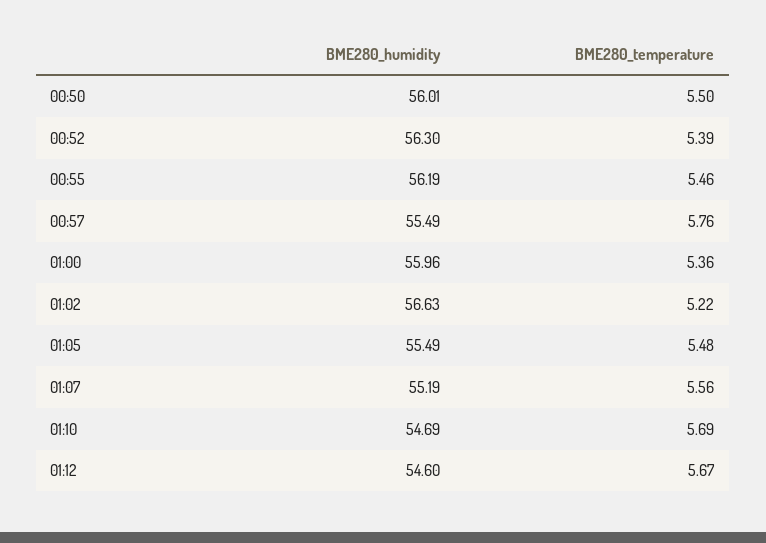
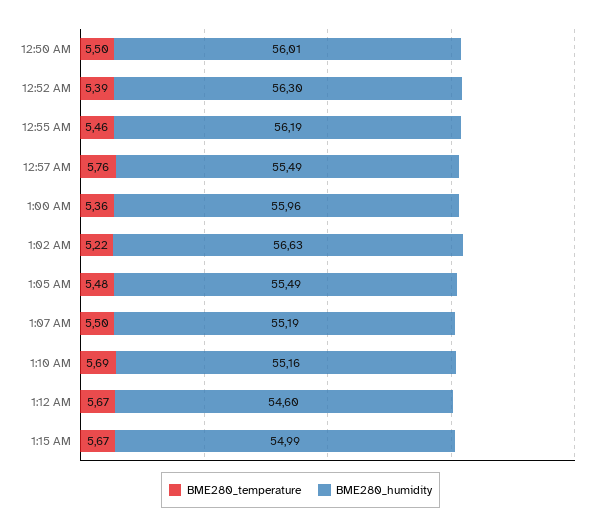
BME280_temperature, 01:07: 5.56 -> 5.5
BME280_humidity, 01:10: 54.69 -> 55.16
BME280_temperature, 1:15 AM: none -> 5.67
BME280_humidity, 1:15 AM: none -> 54.99

